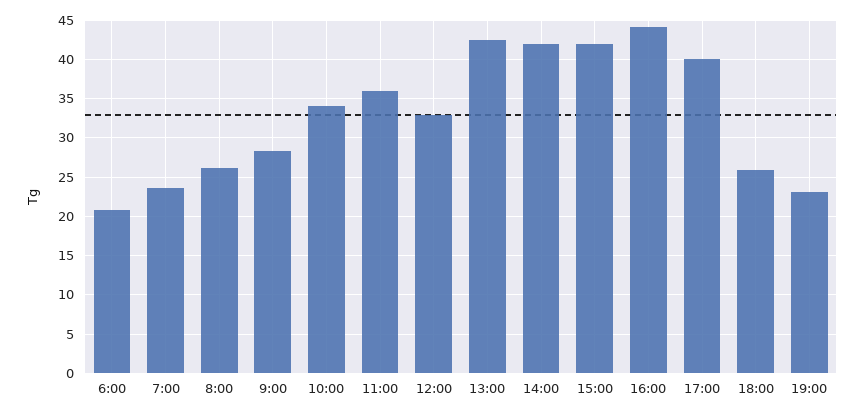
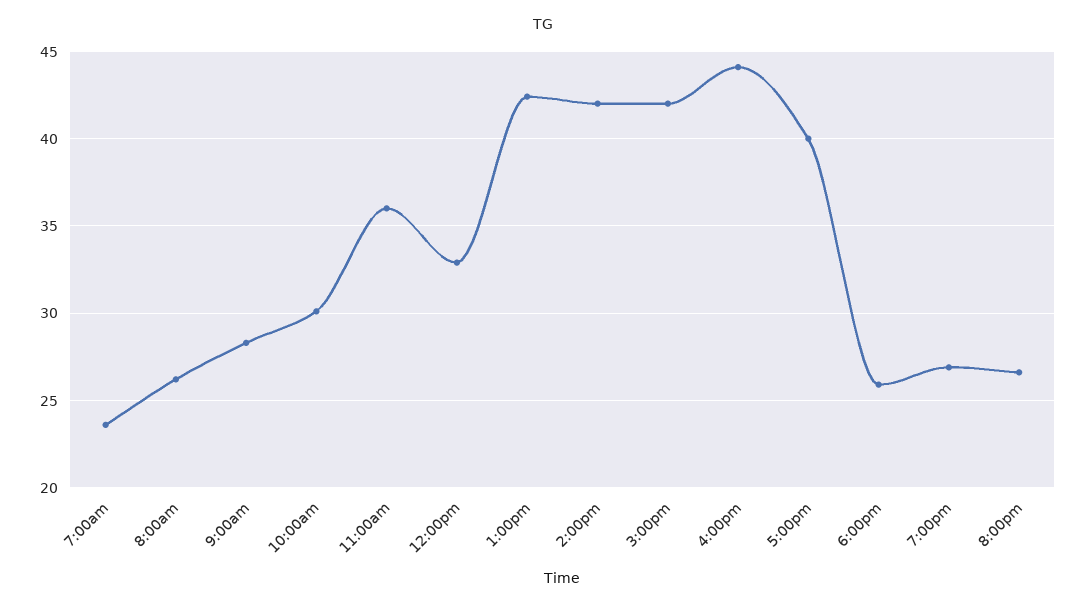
6:00: 21 -> none
10:00: 34 -> 30
19:00: 23 -> 27
8:00pm: none -> 26.5

